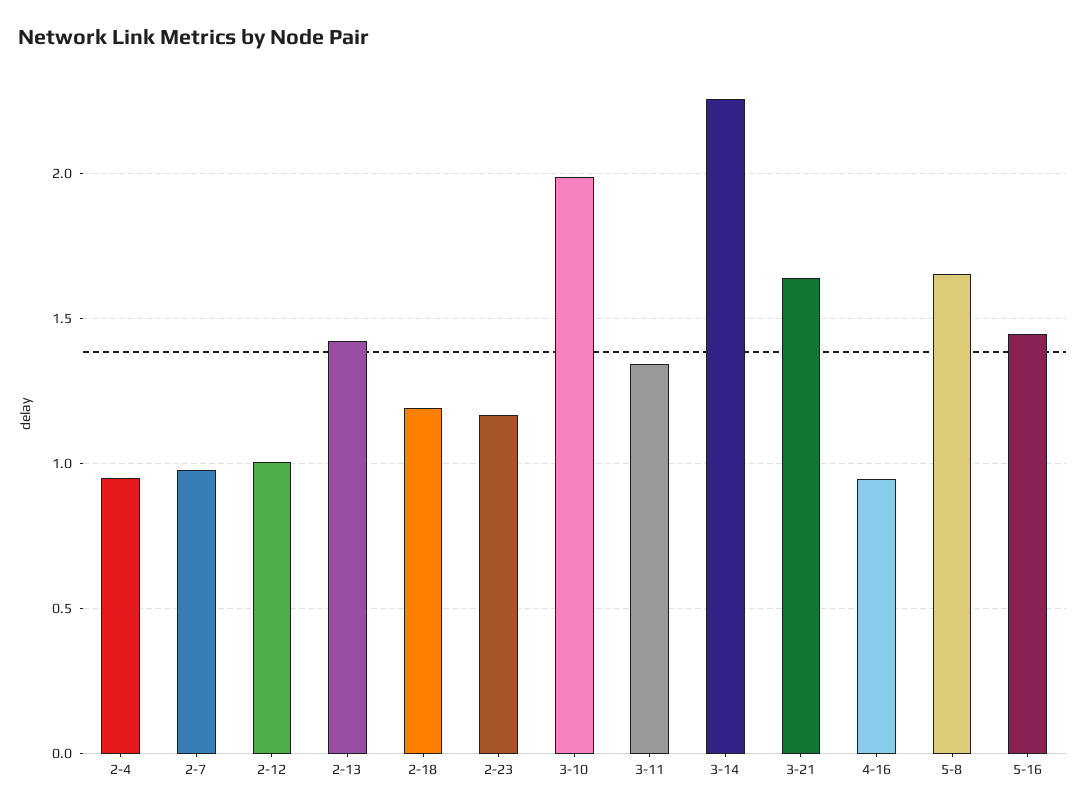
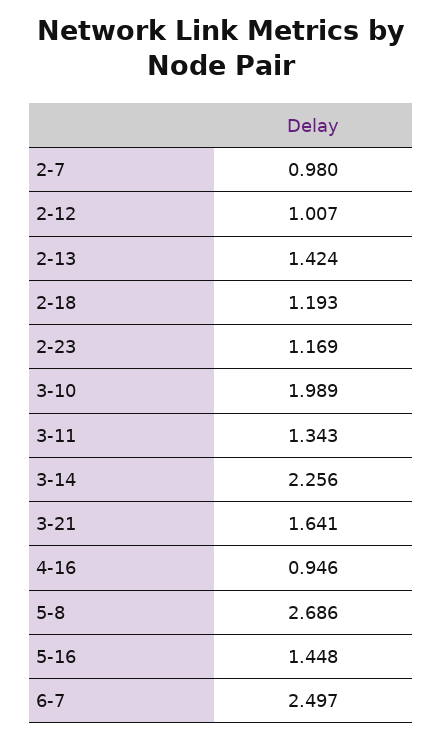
2-4: 0.95 -> none
5-8: 1.65 -> 2.686
6-7: none -> 2.497

